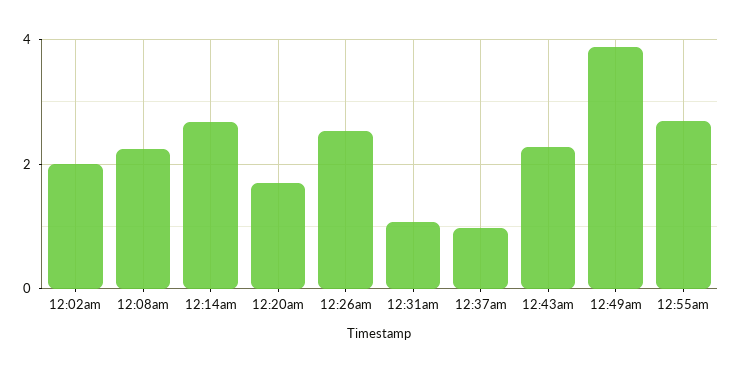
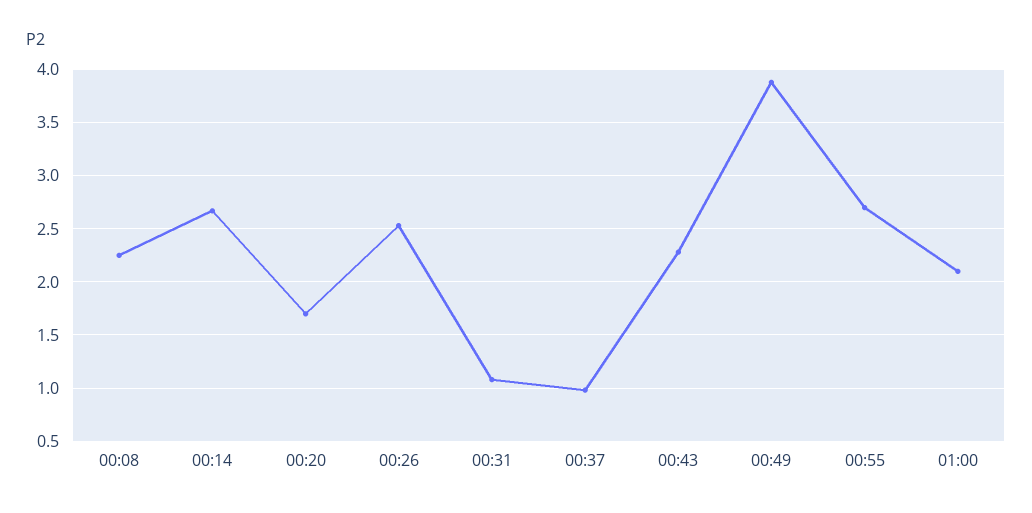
12:02am: 2 -> none
01:00: none -> 2.1

